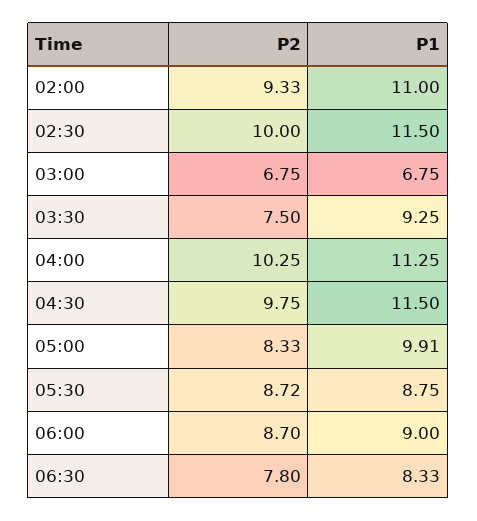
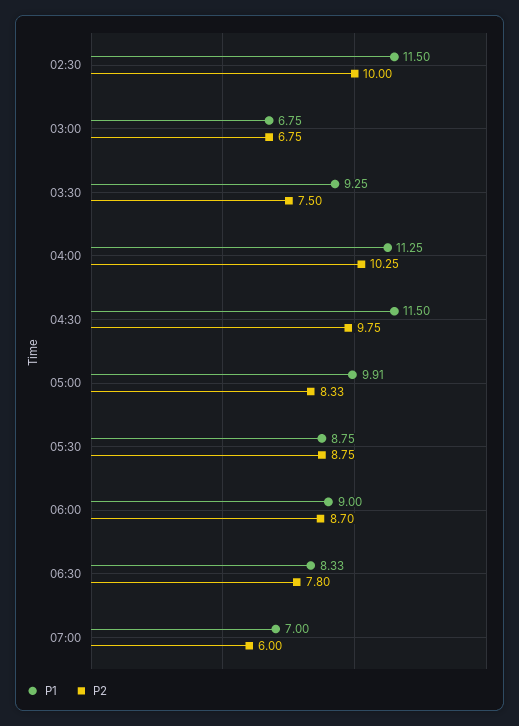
P2, 02:00: 9.33 -> none
P1, 02:00: 11 -> none
P2, 05:30: 8.72 -> 8.75
P1, 07:00: none -> 7
P2, 07:00: none -> 6

